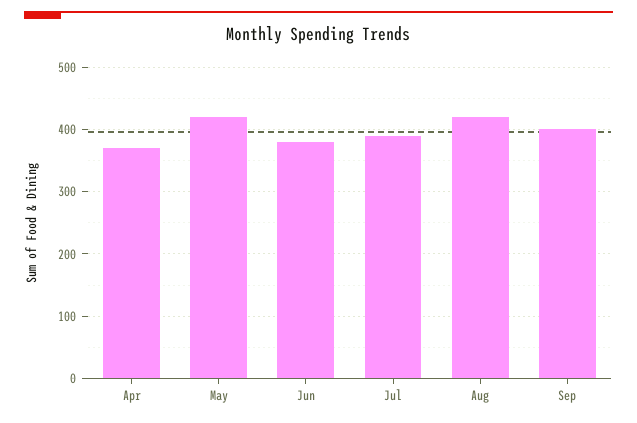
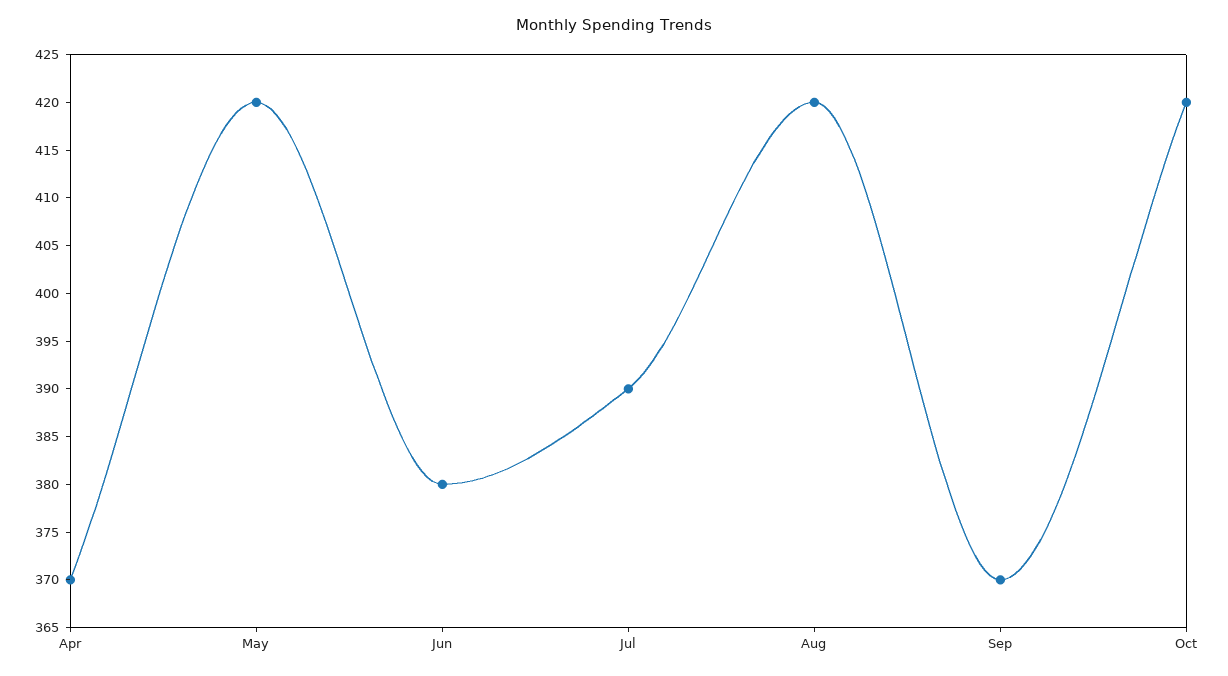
Sep: 400 -> 370
Oct: none -> 420

